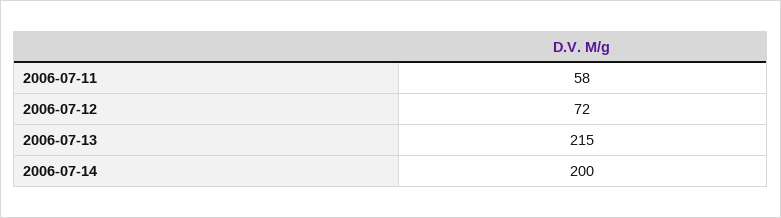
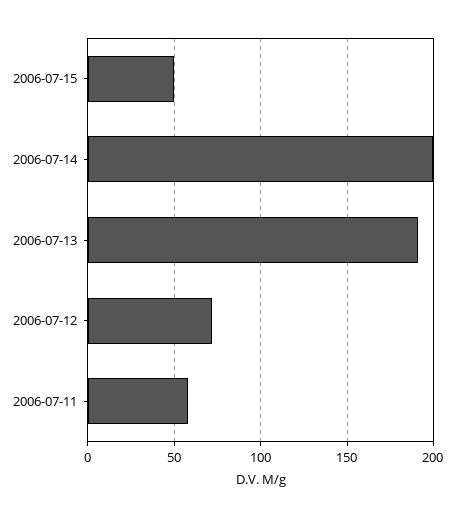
2006-07-13: 215 -> 190
2006-07-15: none -> 50

